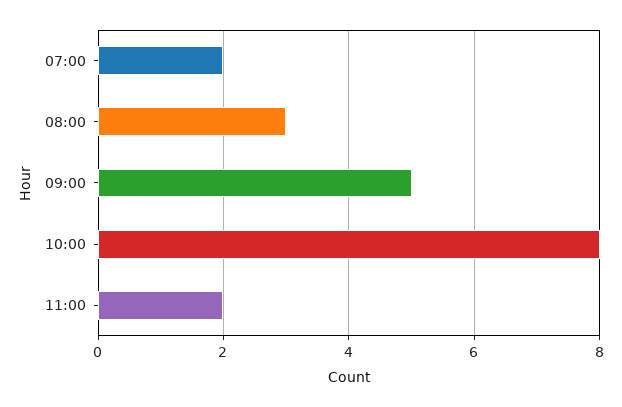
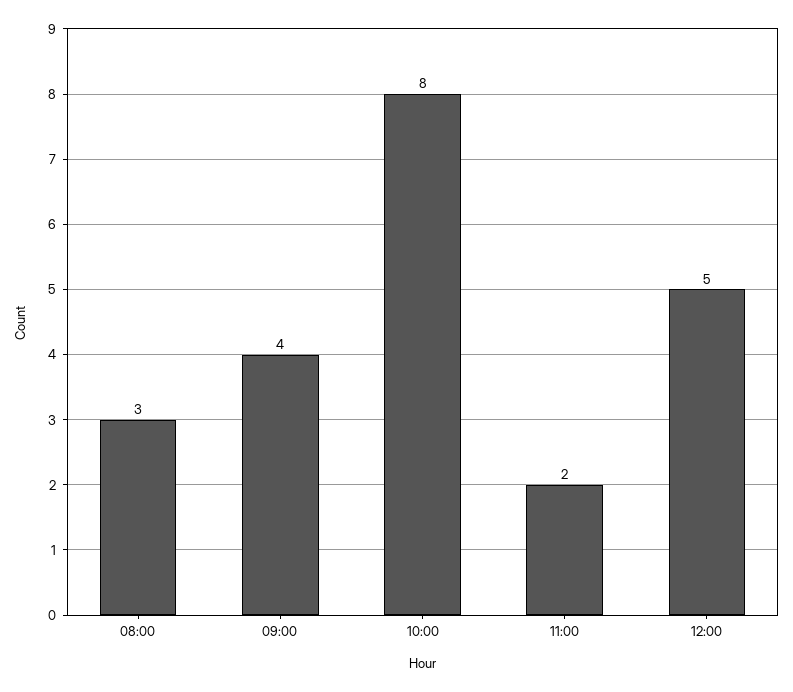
07:00: 2 -> none
09:00: 5 -> 4
12:00: none -> 5

